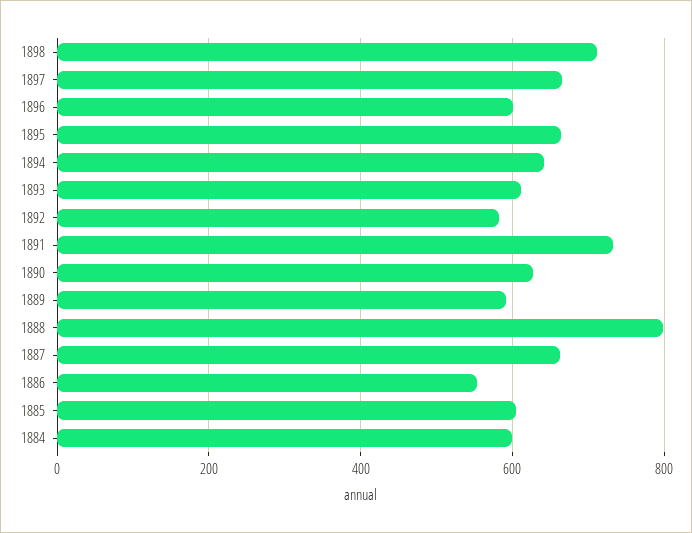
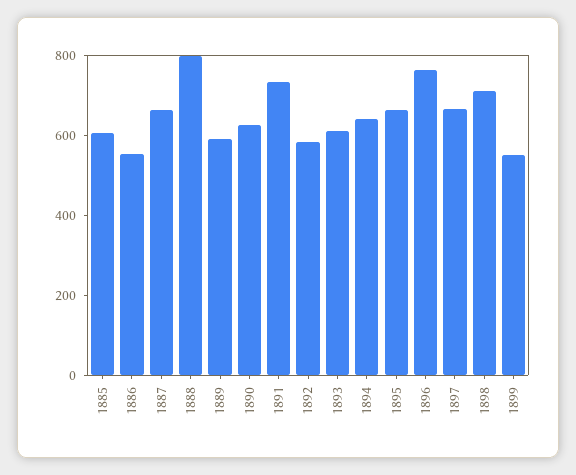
1896: 600 -> 750
1884: 600 -> none
1899: none -> 550

